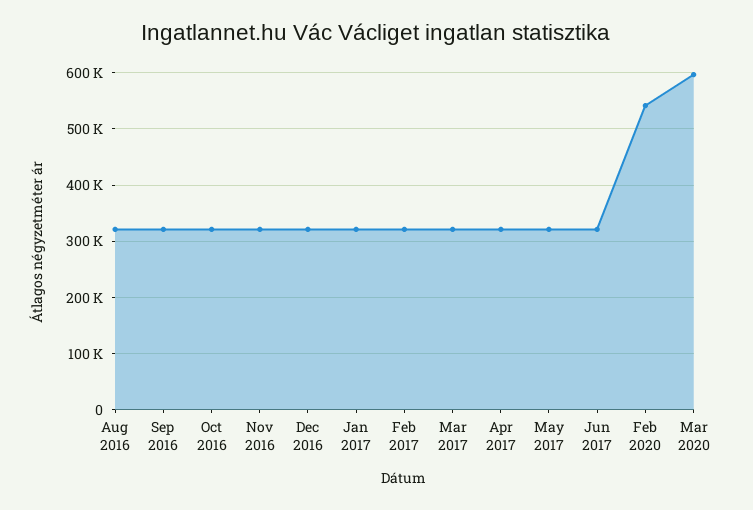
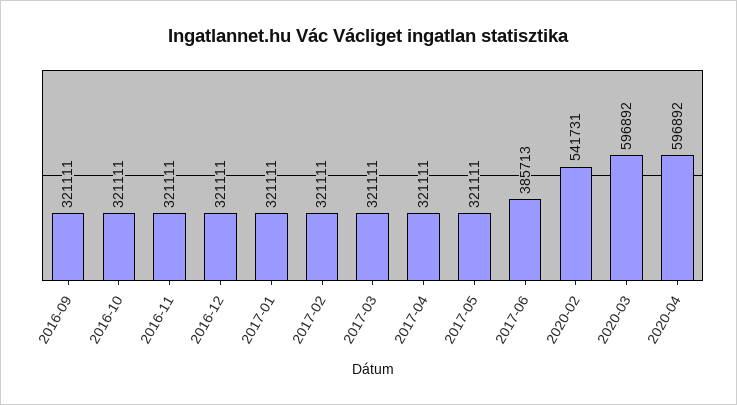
Aug 2016: 320000 -> none
Jun 2017: 320000 -> 385713
2020-04: none -> 596892

